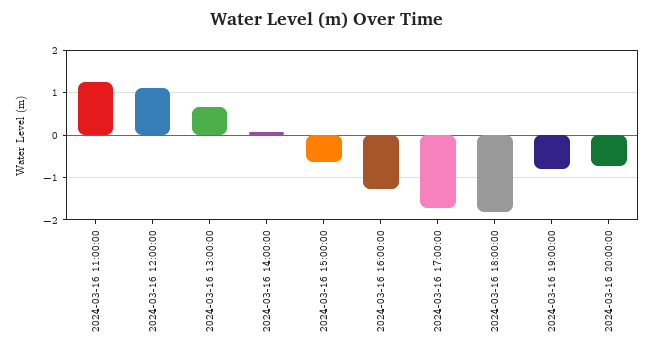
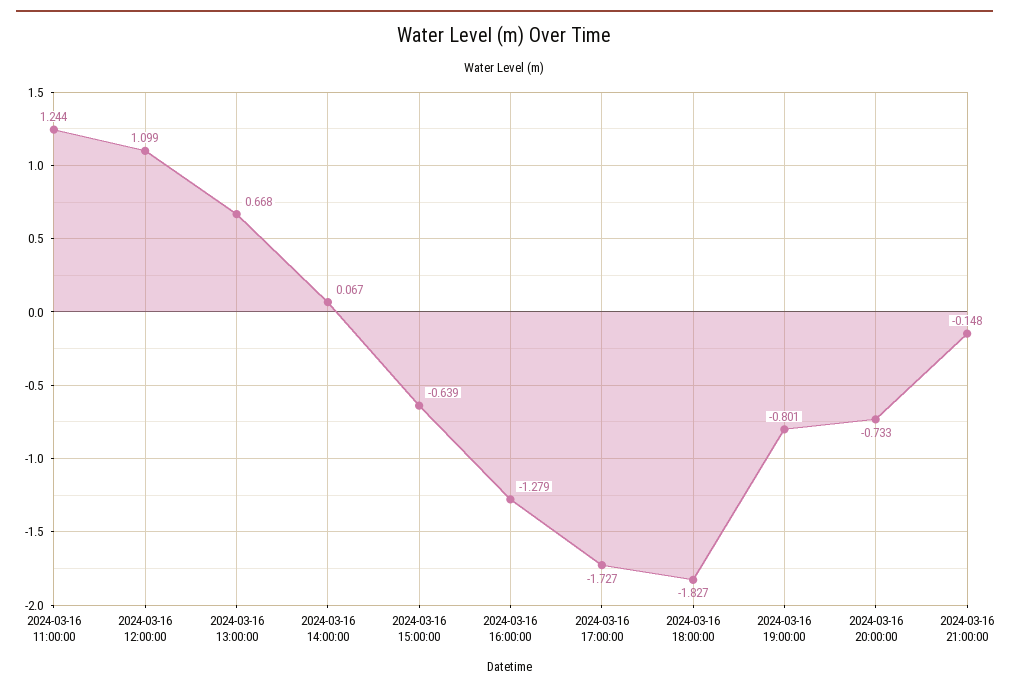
2024-03-16 21:00:00: none -> -0.148

